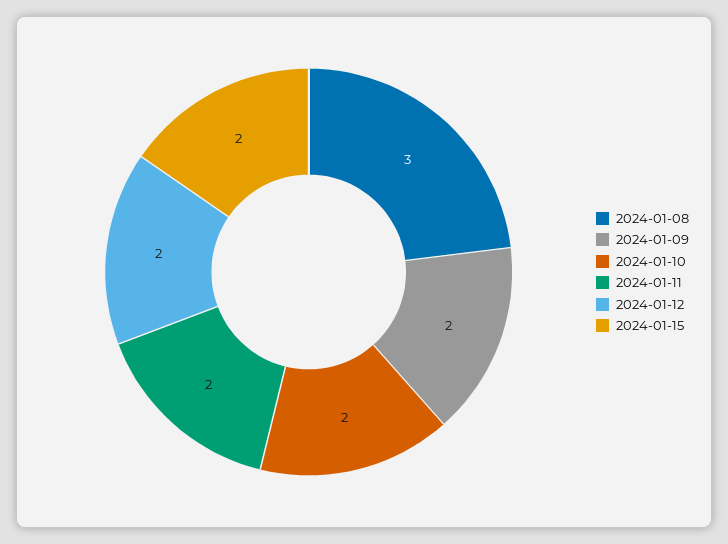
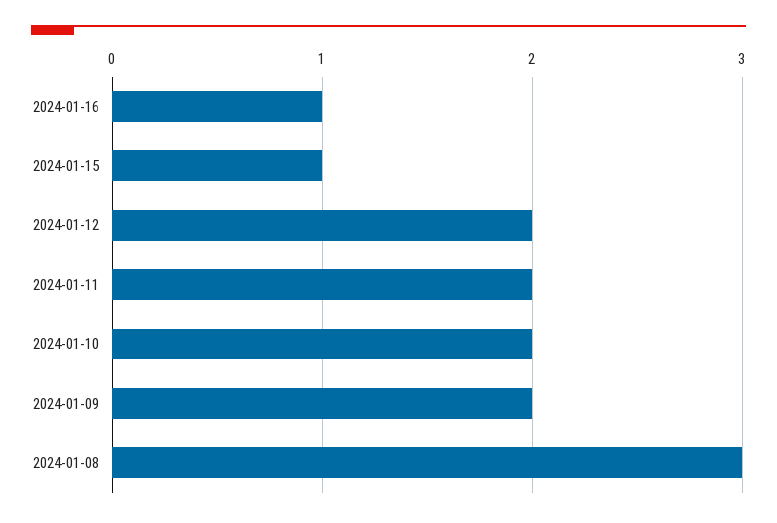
2024-01-15: 2 -> 1
2024-01-16: none -> 1

